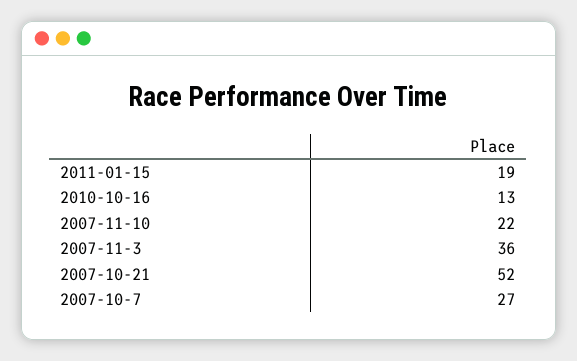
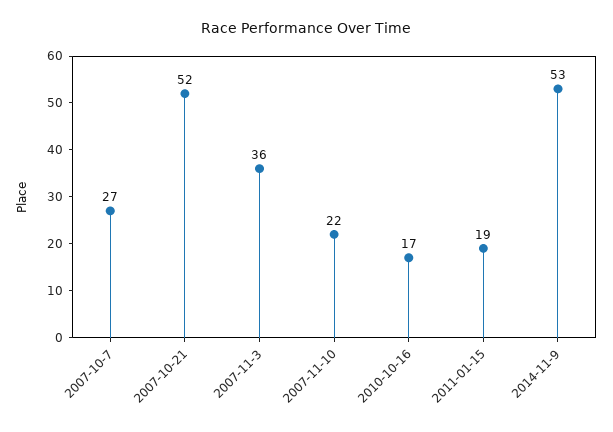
2010-10-16: 13 -> 17
2014-11-9: none -> 53

